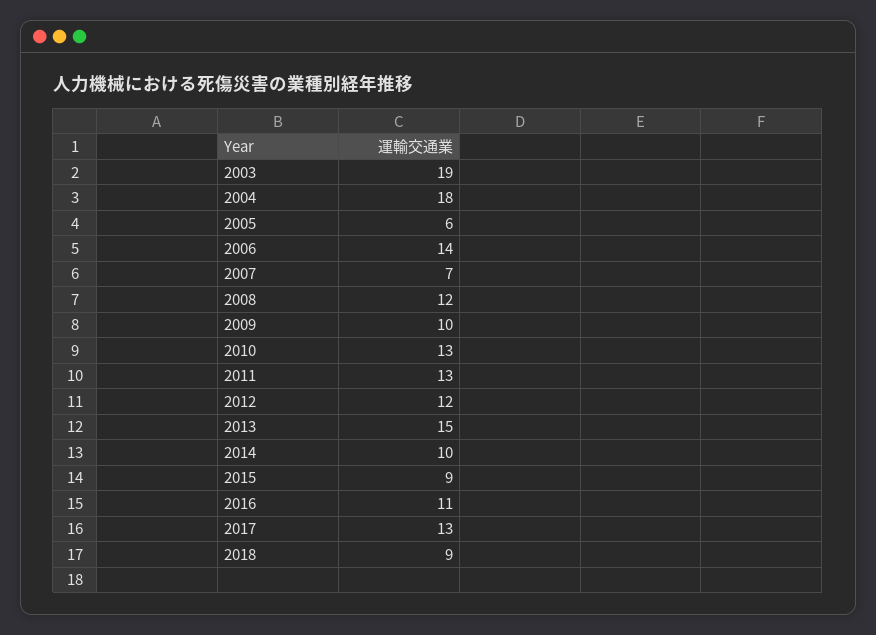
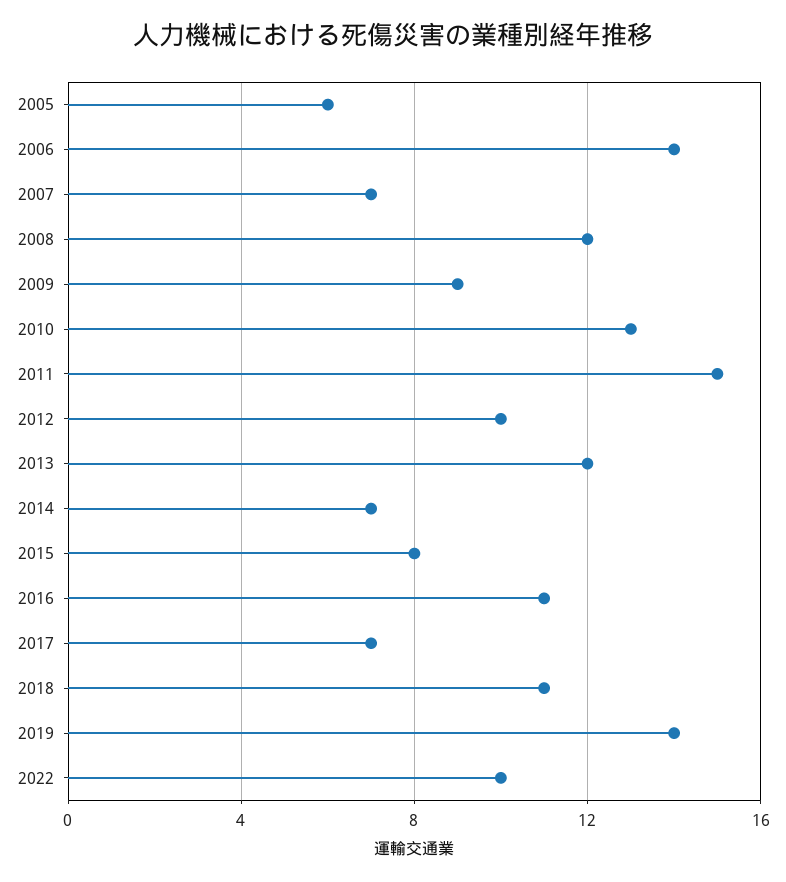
2003: 19 -> none
2004: 18 -> none
2009: 10 -> 9
2011: 13 -> 15
2012: 12 -> 10
2013: 15 -> 12
2014: 10 -> 7
2015: 9 -> 8
2017: 13 -> 7
2018: 9 -> 11
2019: none -> 14
2022: none -> 10

